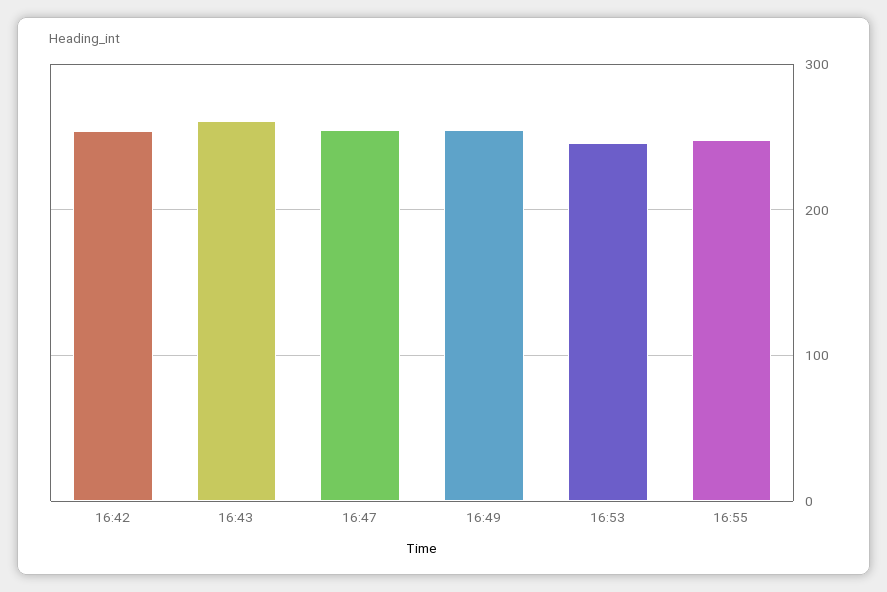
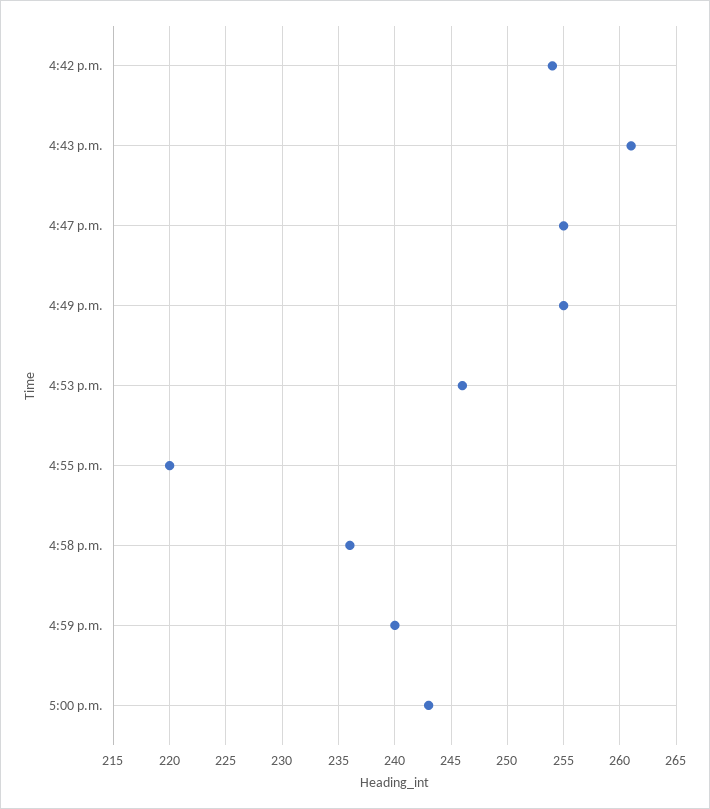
16:55: 250 -> 220
4:58 p.m.: none -> 236
4:59 p.m.: none -> 240
5:00 p.m.: none -> 243

